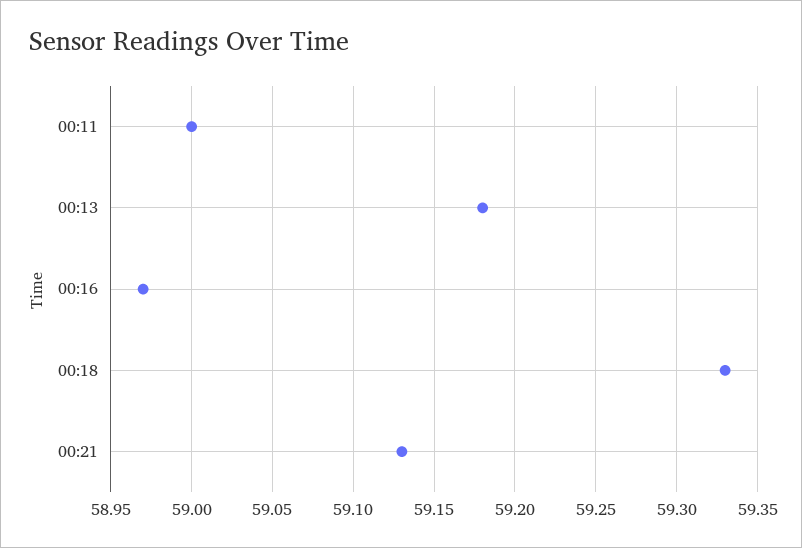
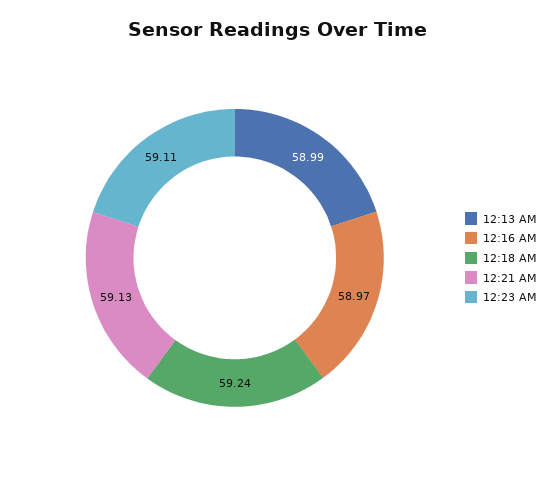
00:11: 59 -> none
00:13: 59.18 -> 58.99
00:18: 59.33 -> 59.24
12:23 AM: none -> 59.11

